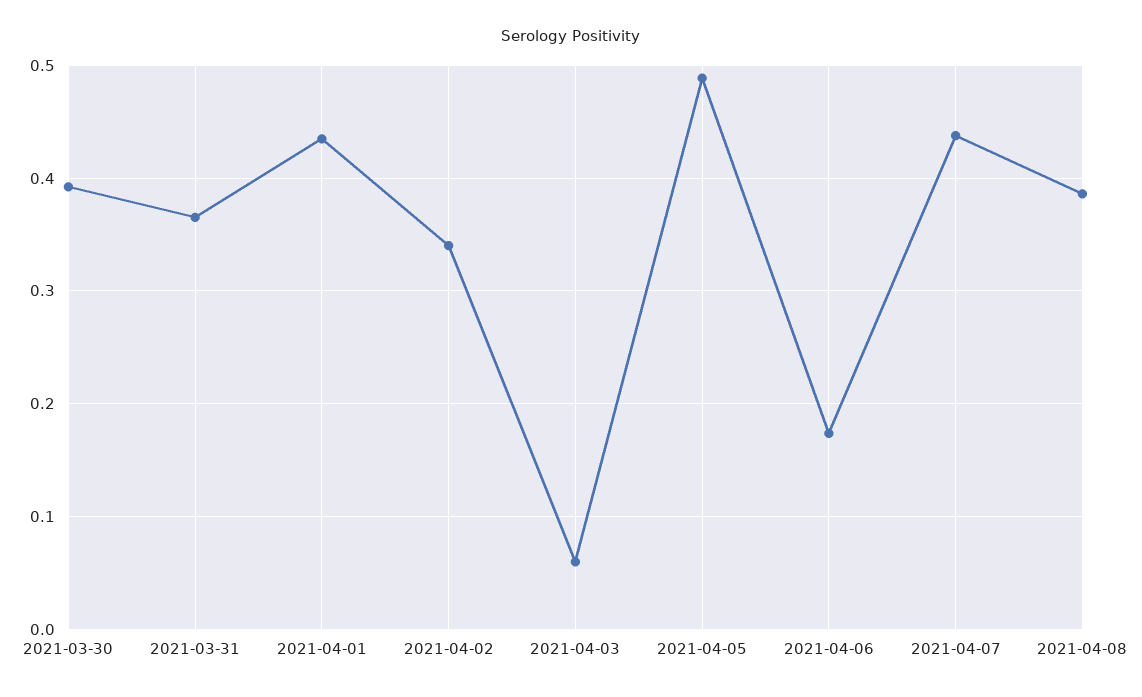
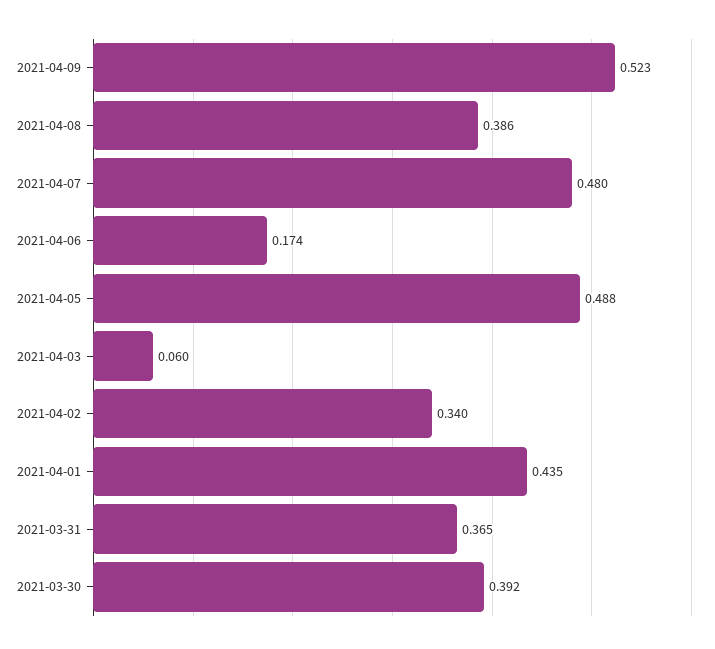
2021-04-07: 0.44 -> 0.48
2021-04-09: none -> 0.523

